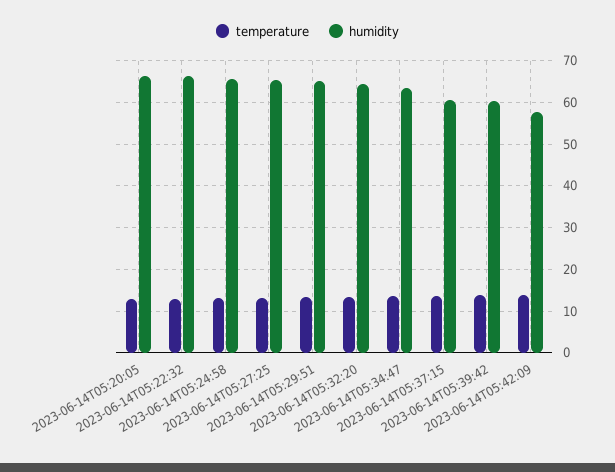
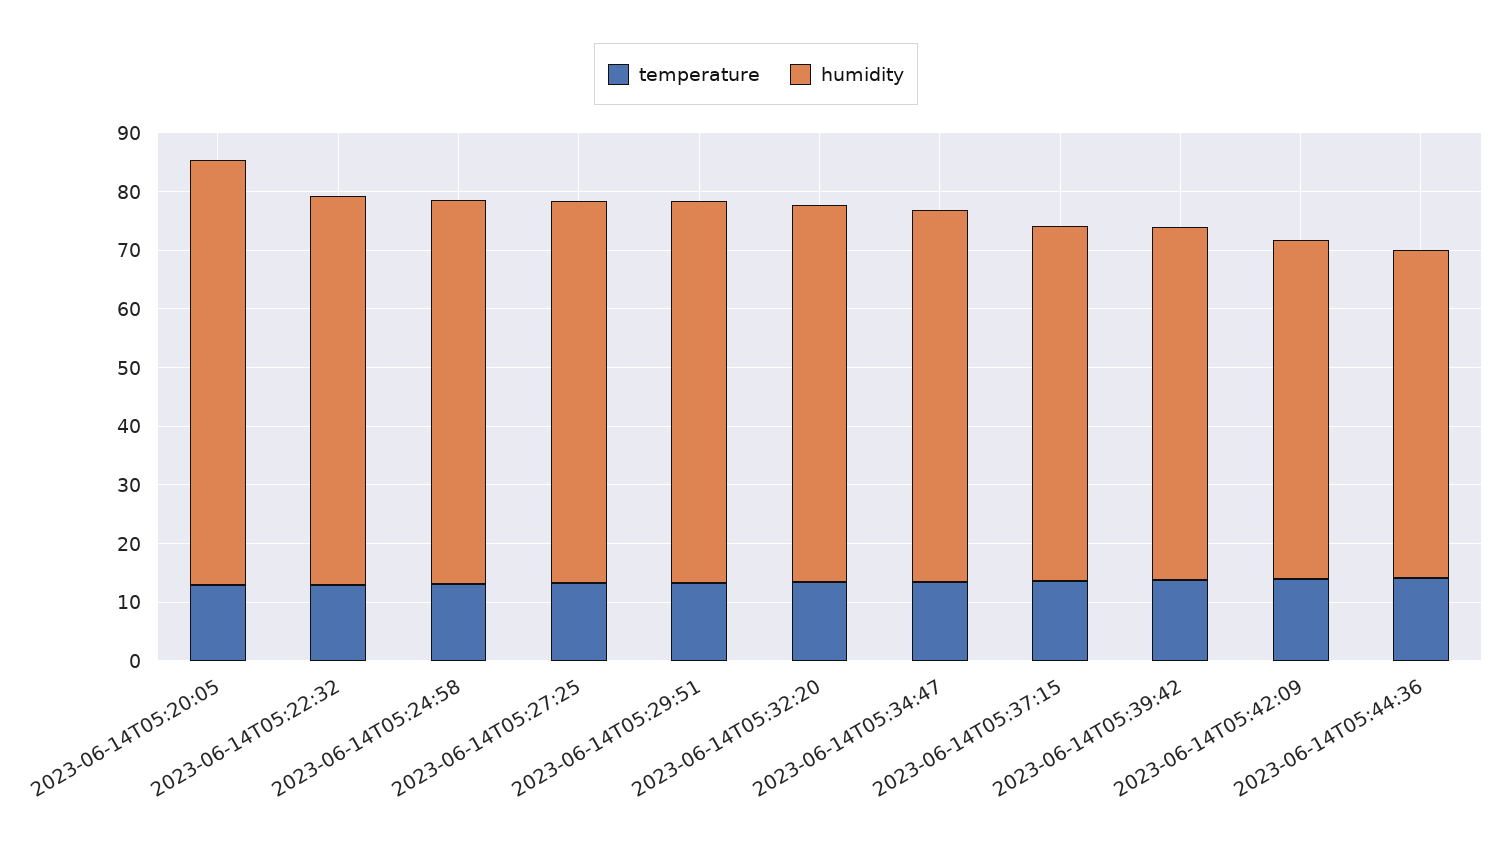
humidity, 2023-06-14T05:20:05: 66 -> 72
temperature, 2023-06-14T05:44:36: none -> 14
humidity, 2023-06-14T05:44:36: none -> 56

